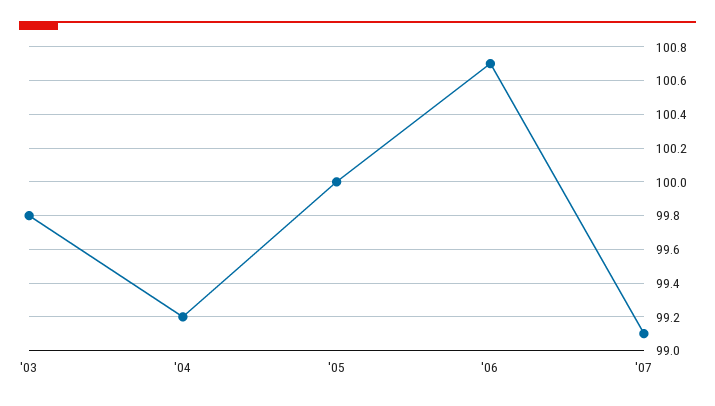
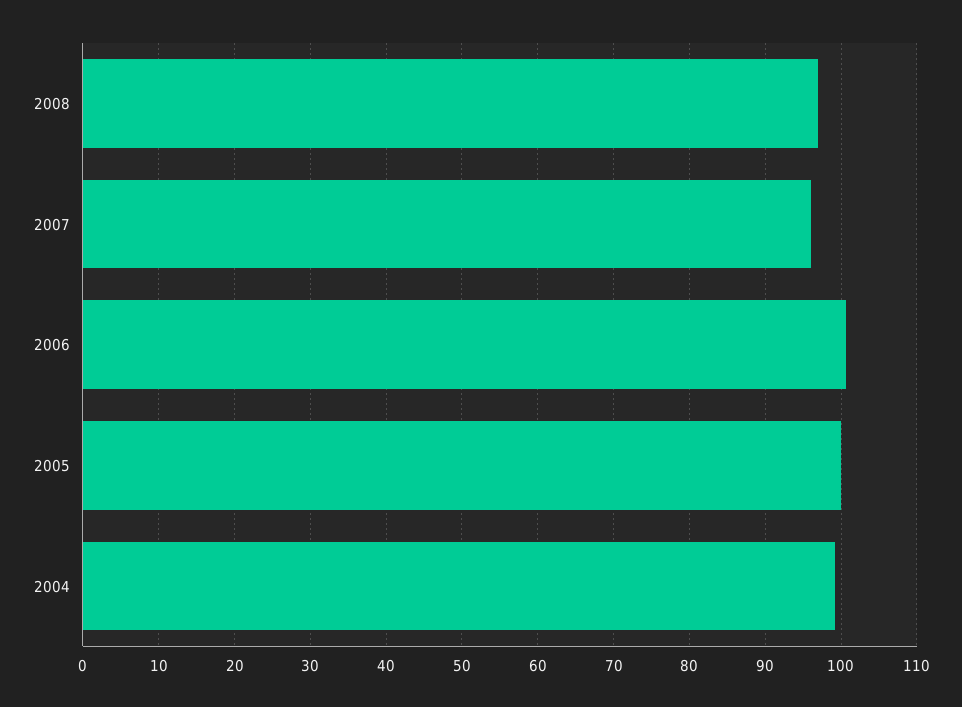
'03: 99.8 -> none
'07: 99.1 -> 96
2008: none -> 97

